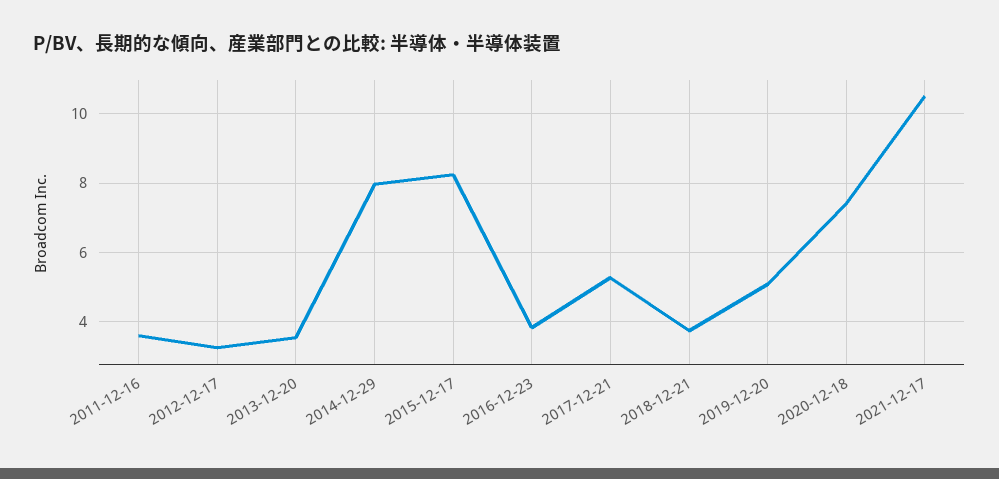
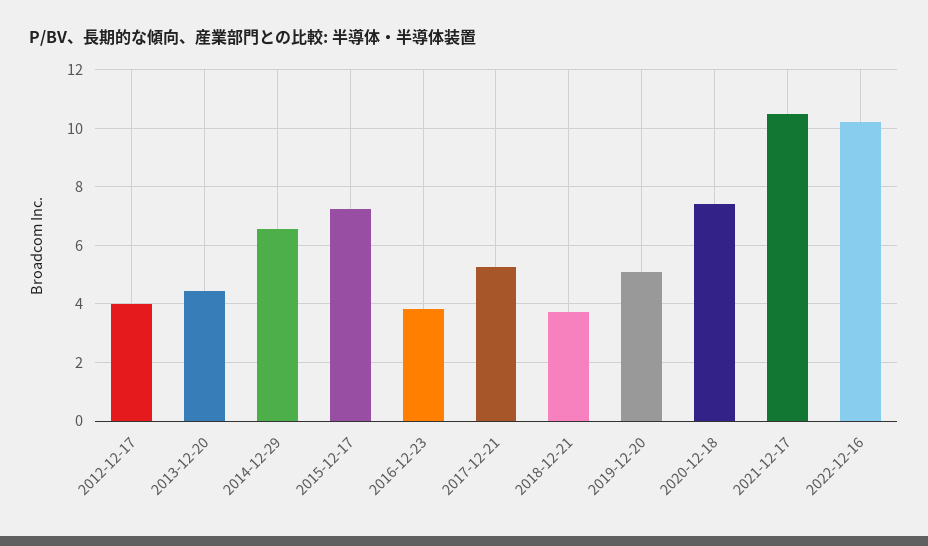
2011-12-16: 3.6 -> none
2012-12-17: 3.2 -> 4
2013-12-20: 3.6 -> 4.5
2014-12-29: 8 -> 6.5
2015-12-17: 8.2 -> 7.25
2022-12-16: none -> 10.25

